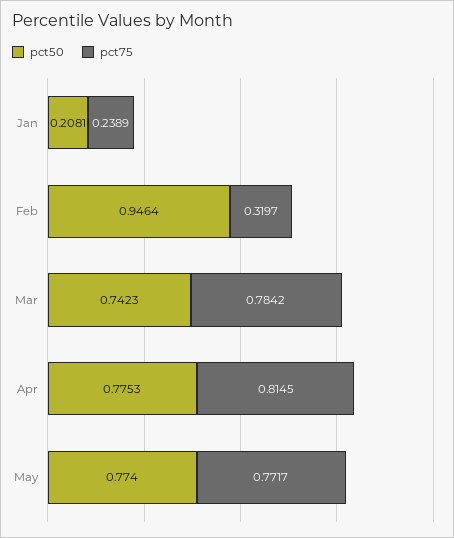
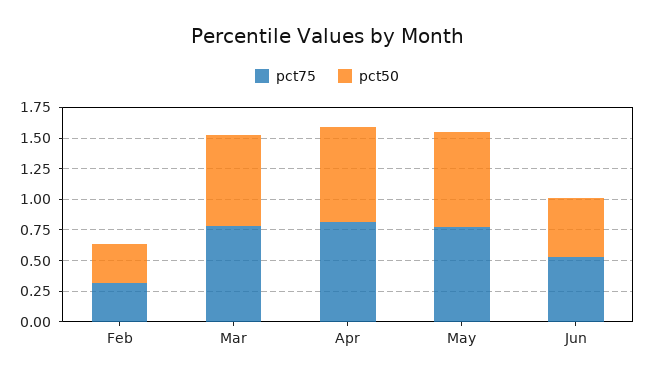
pct50, Jan: 0.2081 -> none
pct75, Jan: 0.2389 -> none
pct50, Feb: 0.9464 -> 0.25
pct75, Jun: none -> 0.5
pct50, Jun: none -> 0.5

